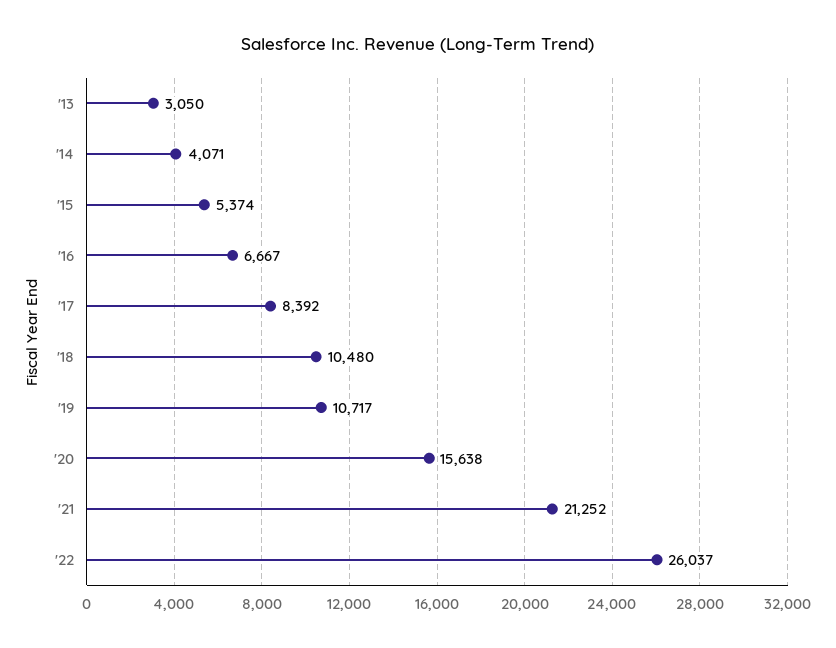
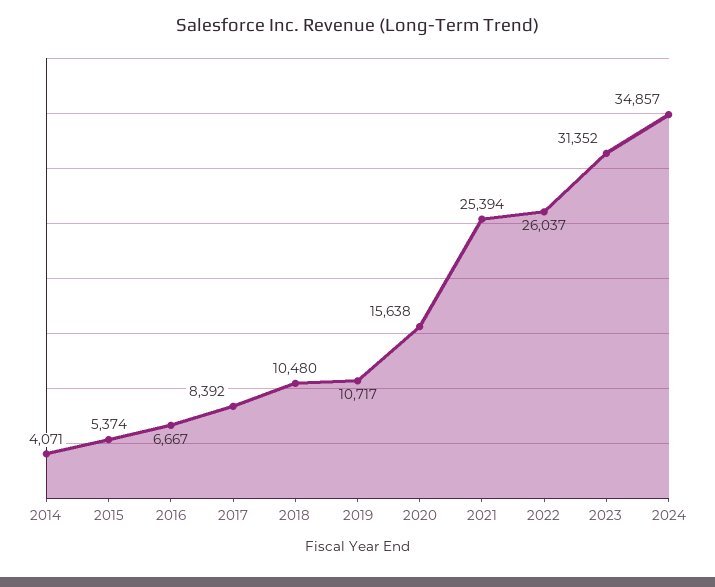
'13: 3050 -> none
'21: 21252 -> 25394
2023: none -> 31352
2024: none -> 34857

